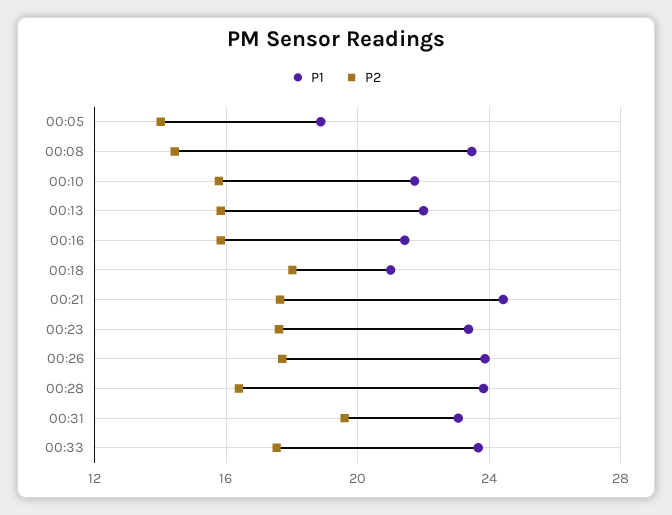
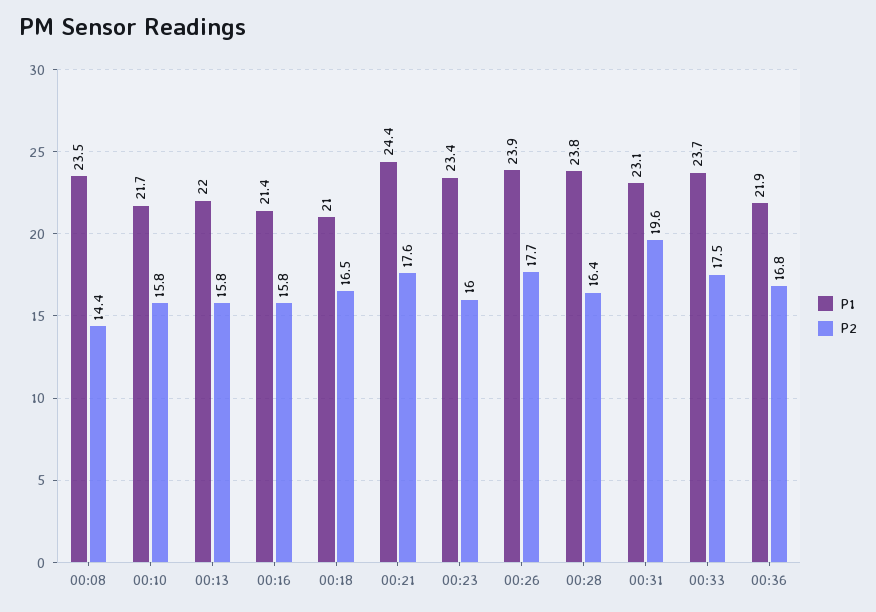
P1, 00:05: 19 -> none
P2, 00:05: 14 -> none
P2, 00:18: 18 -> 16.5
P2, 00:23: 17.5 -> 16
P1, 00:36: none -> 21.9
P2, 00:36: none -> 16.8

